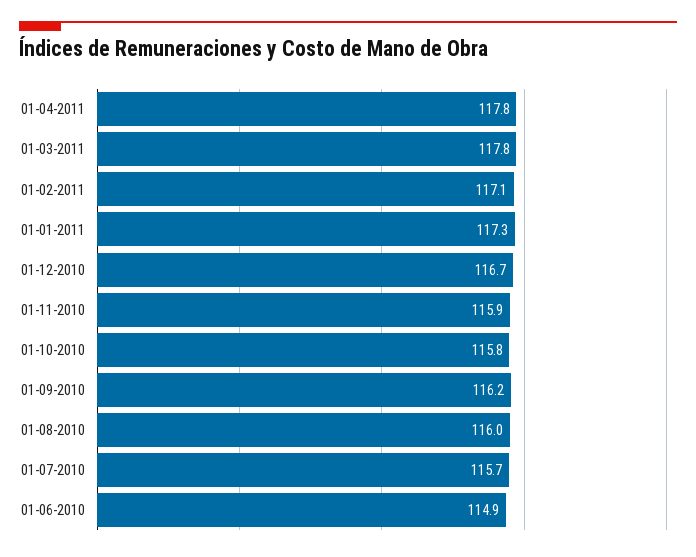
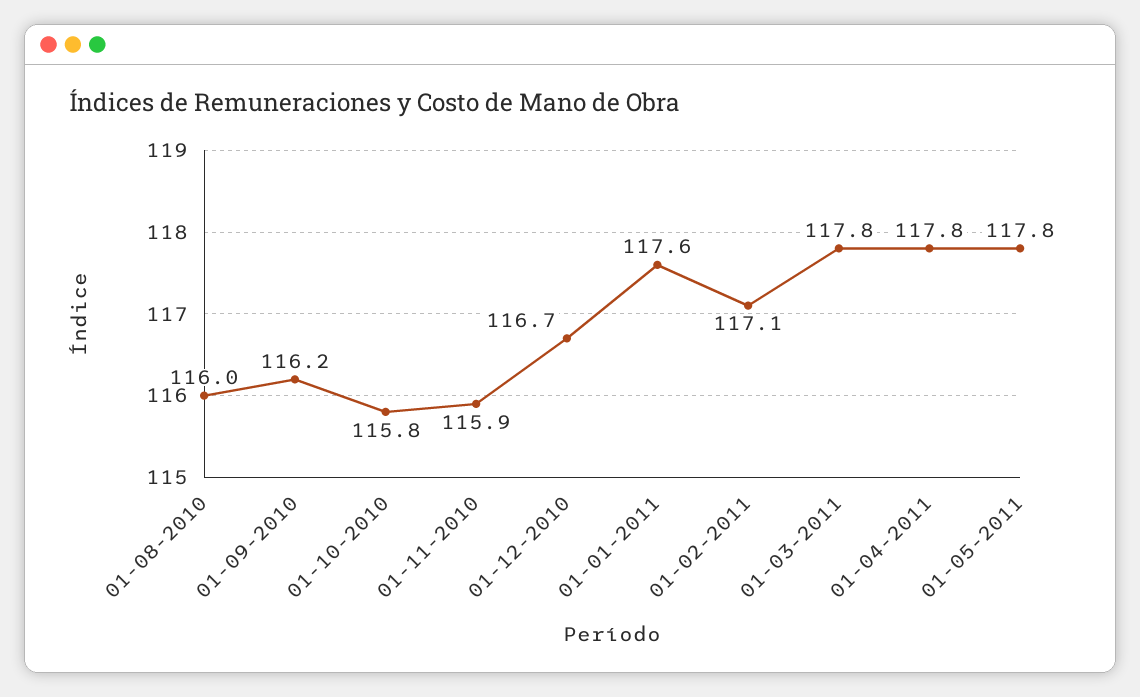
01-01-2011: 117.3 -> 117.6
01-07-2010: 115.7 -> none
01-06-2010: 114.9 -> none
01-05-2011: none -> 117.8

